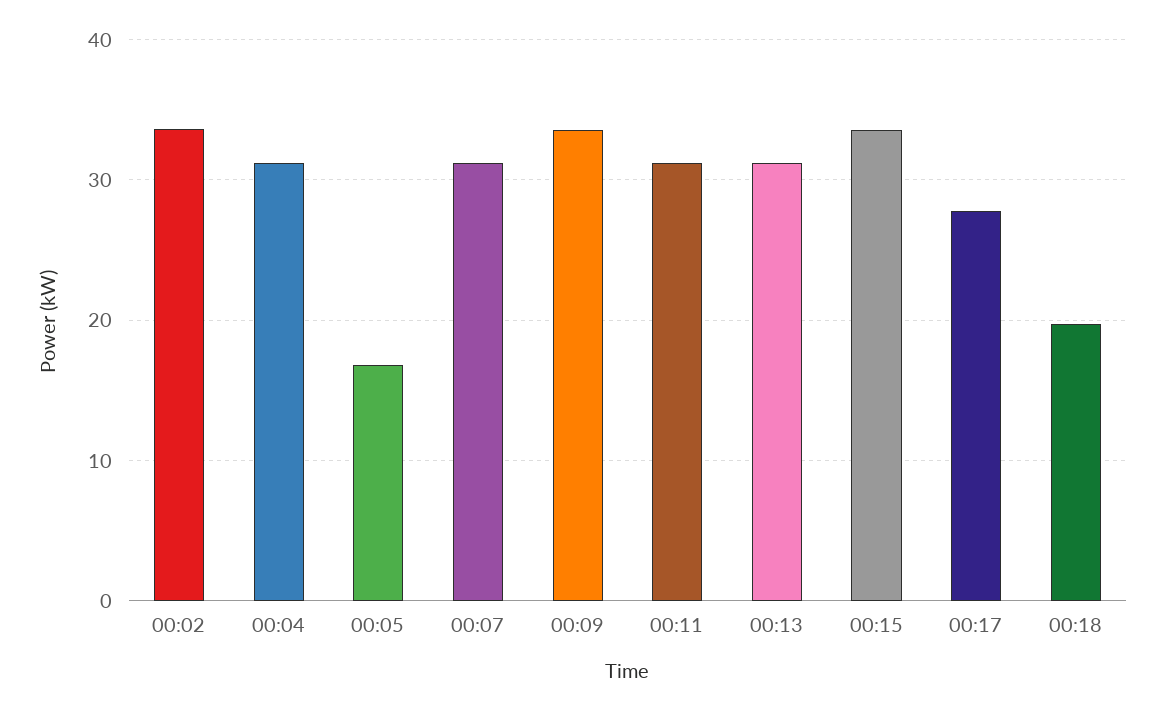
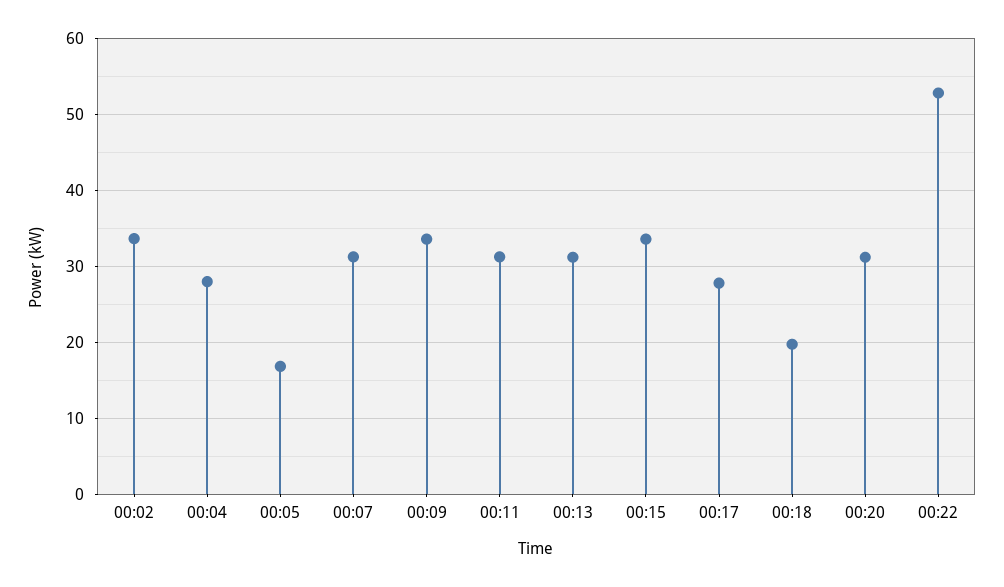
00:04: 31 -> 28
00:20: none -> 31
00:22: none -> 53

